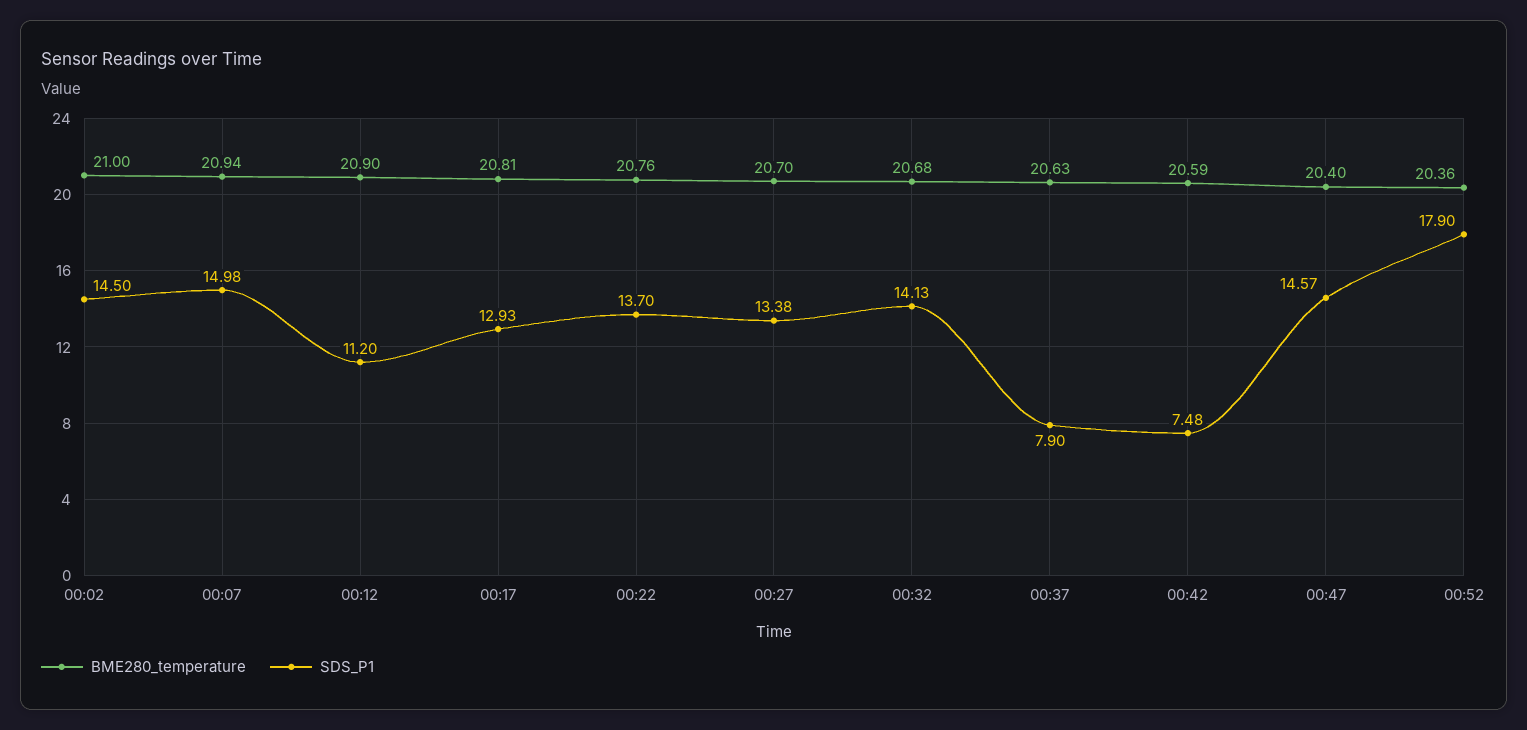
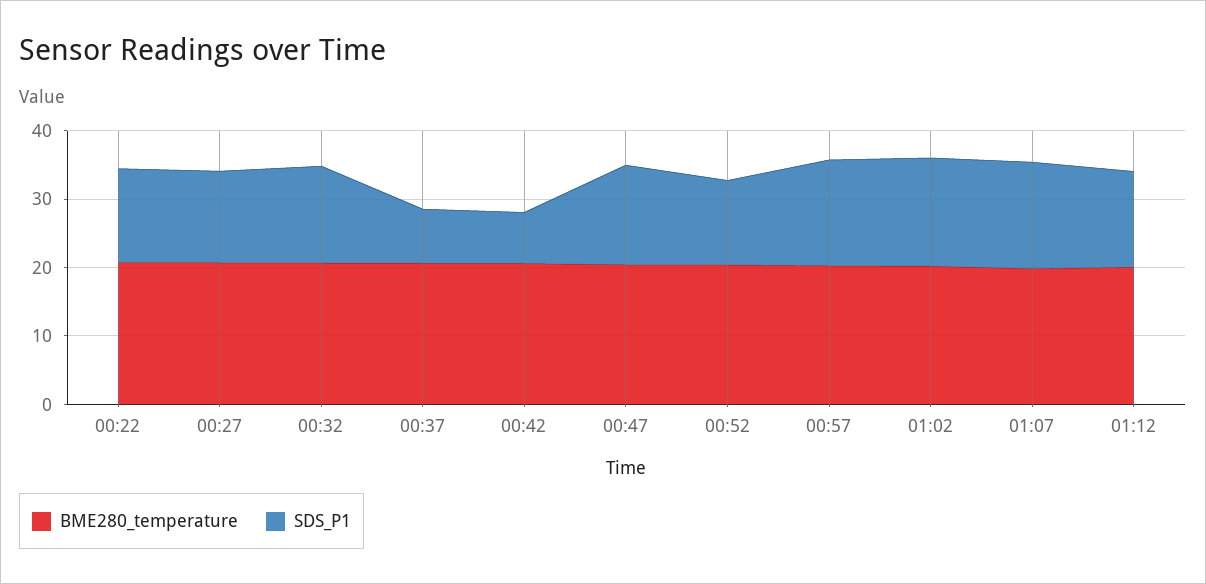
BME280_temperature, 00:02: 21 -> none
SDS_P1, 00:02: 14.5 -> none
BME280_temperature, 00:07: 20.94 -> none
SDS_P1, 00:07: 14.98 -> none
BME280_temperature, 00:12: 20.9 -> none
SDS_P1, 00:12: 11.2 -> none
BME280_temperature, 00:17: 20.81 -> none
SDS_P1, 00:17: 12.93 -> none
SDS_P1, 00:52: 17.9 -> 12
BME280_temperature, 00:57: none -> 20
SDS_P1, 00:57: none -> 16
BME280_temperature, 01:02: none -> 20
SDS_P1, 01:02: none -> 16
BME280_temperature, 01:07: none -> 20
SDS_P1, 01:07: none -> 16
BME280_temperature, 01:12: none -> 20
SDS_P1, 01:12: none -> 14

